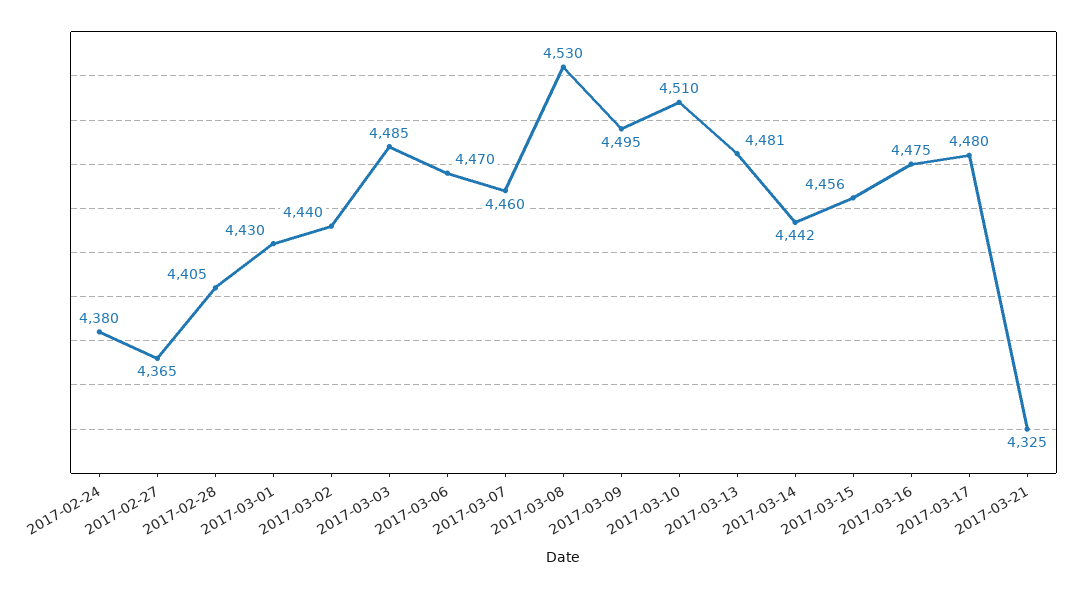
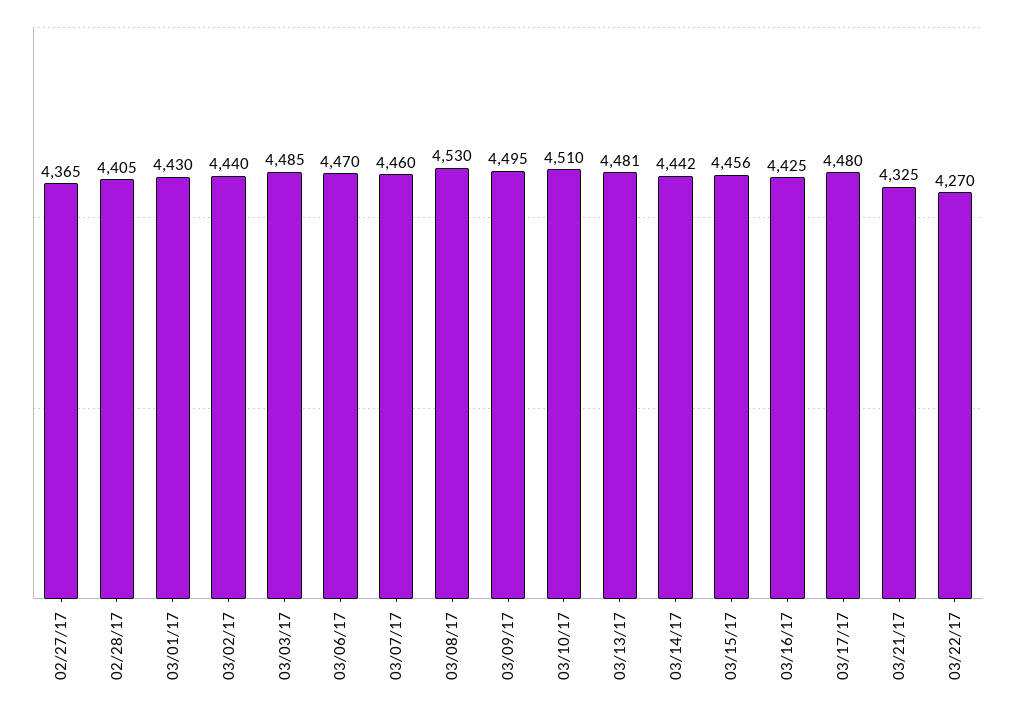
2017-02-24: 4380 -> none
2017-03-16: 4475 -> 4425
03/22/17: none -> 4270

